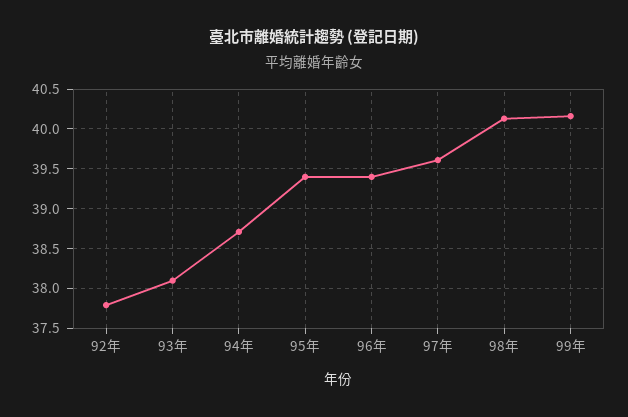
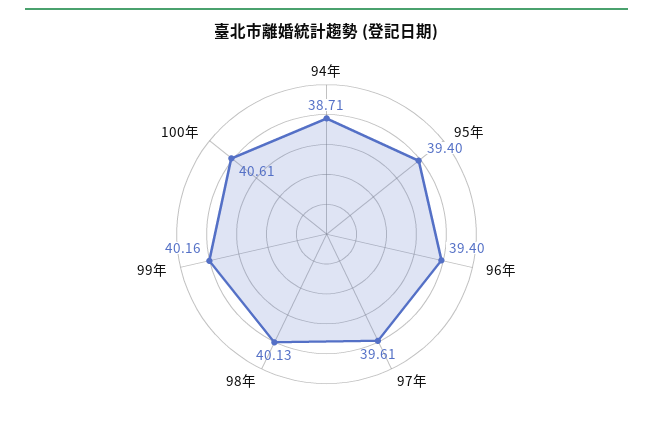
92年: 37.8 -> none
93年: 38.1 -> none
100年: none -> 40.61

